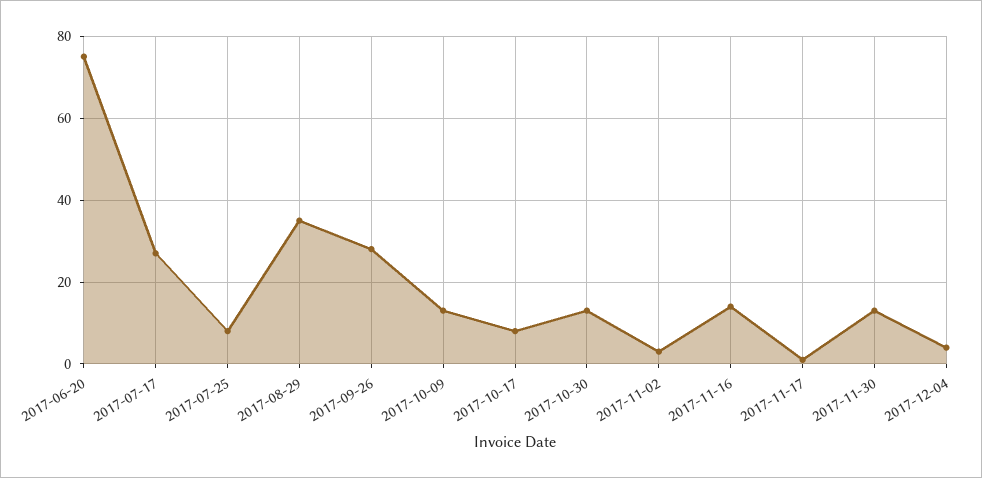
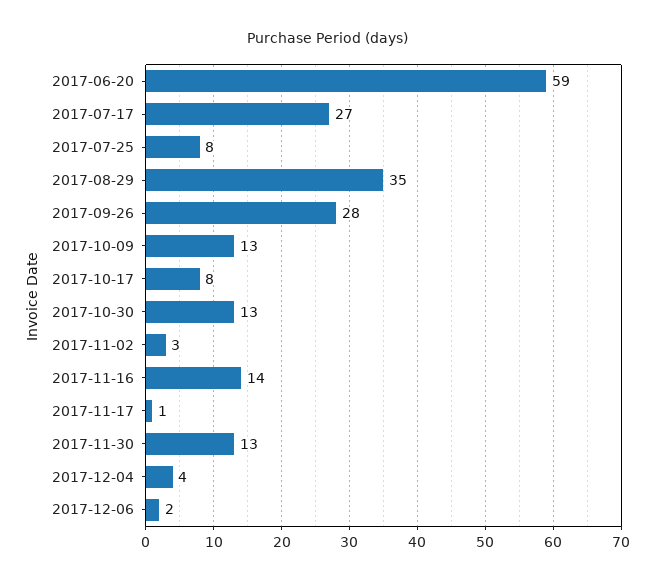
2017-06-20: 75 -> 59
2017-12-06: none -> 2

